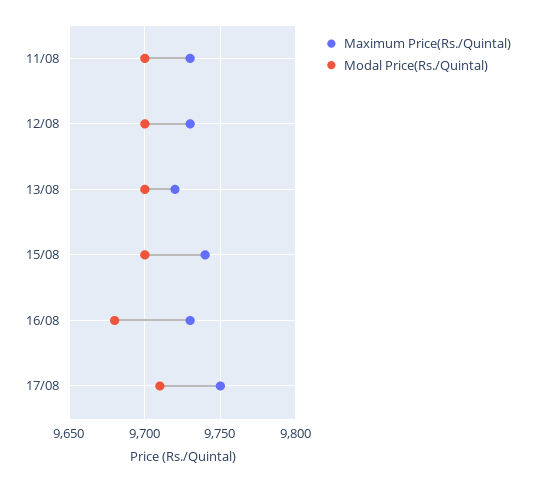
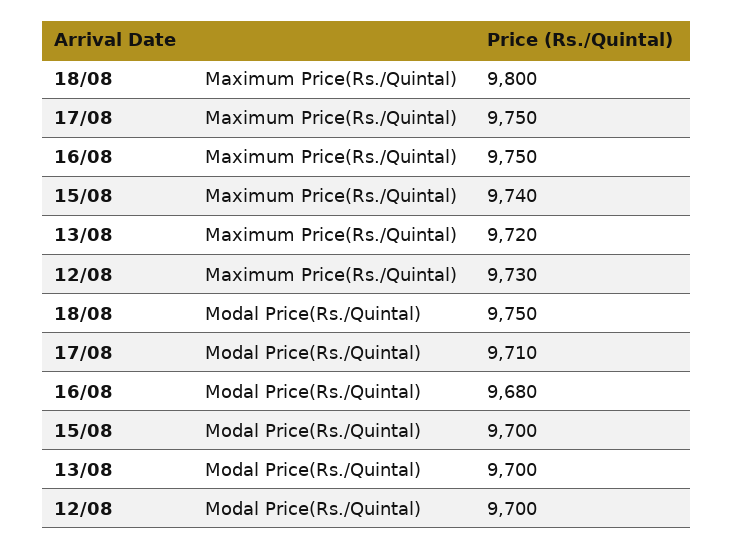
Maximum Price(Rs./Quintal), 11/08: 9730 -> none
Modal Price(Rs./Quintal), 11/08: 9700 -> none
Maximum Price(Rs./Quintal), 16/08: 9730 -> 9750
Maximum Price(Rs./Quintal), 18/08: none -> 9800
Modal Price(Rs./Quintal), 18/08: none -> 9750

